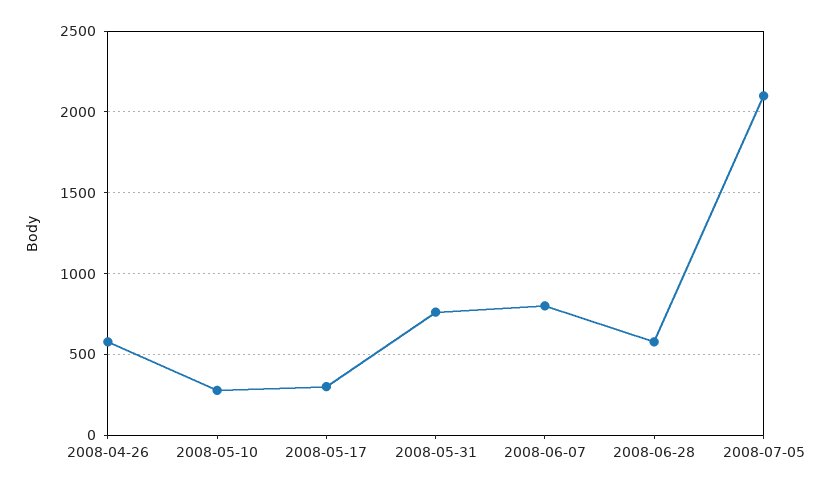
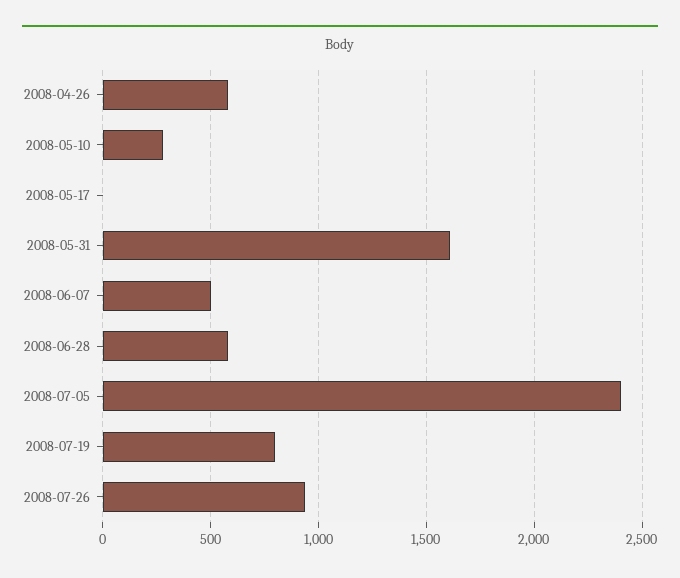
2008-05-17: 300 -> 0
2008-05-31: 750 -> 1600
2008-06-07: 800 -> 500
2008-07-05: 2100 -> 2400
2008-07-19: none -> 800
2008-07-26: none -> 950

